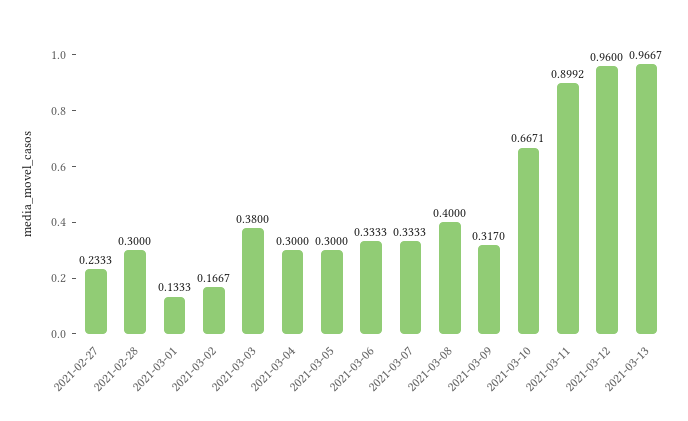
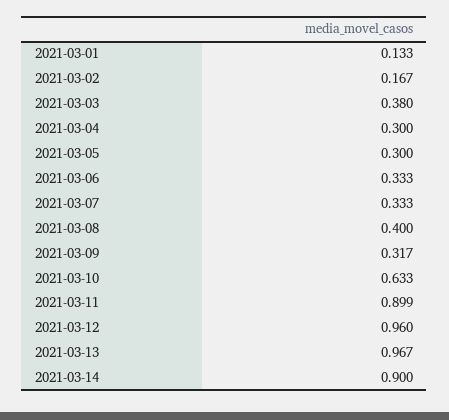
2021-02-27: 0.2333 -> none
2021-02-28: 0.3 -> none
2021-03-10: 0.6671 -> 0.633
2021-03-14: none -> 0.9

